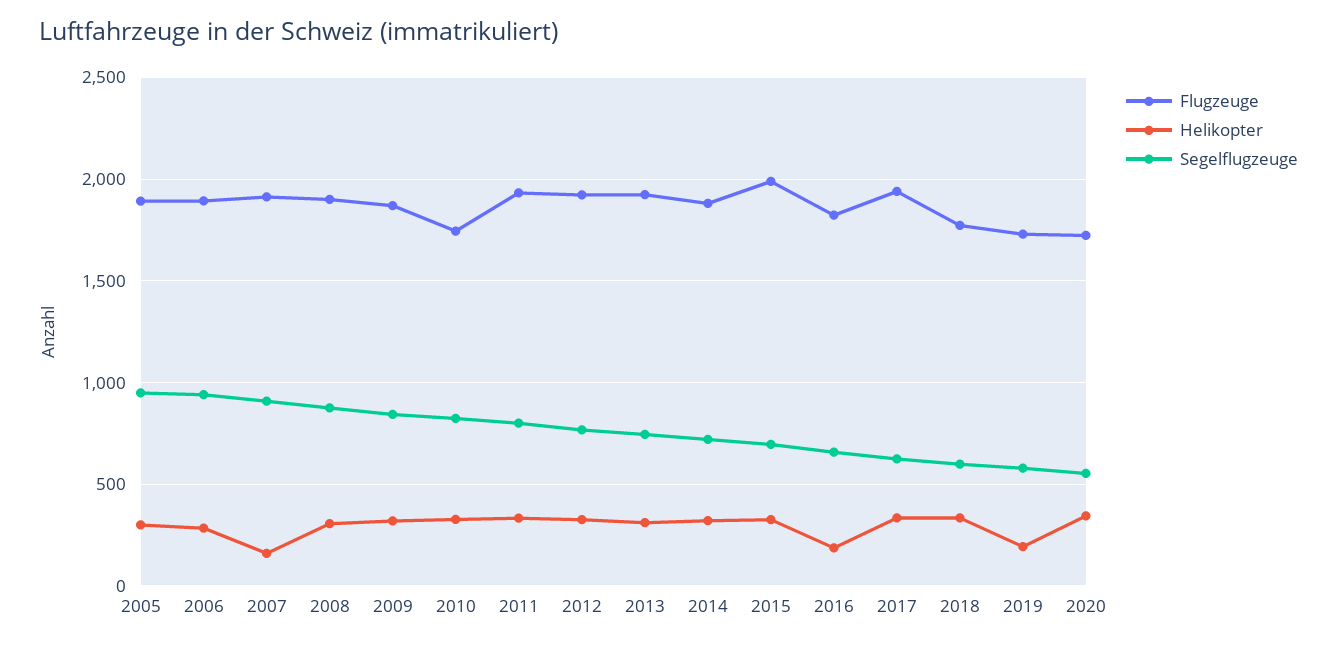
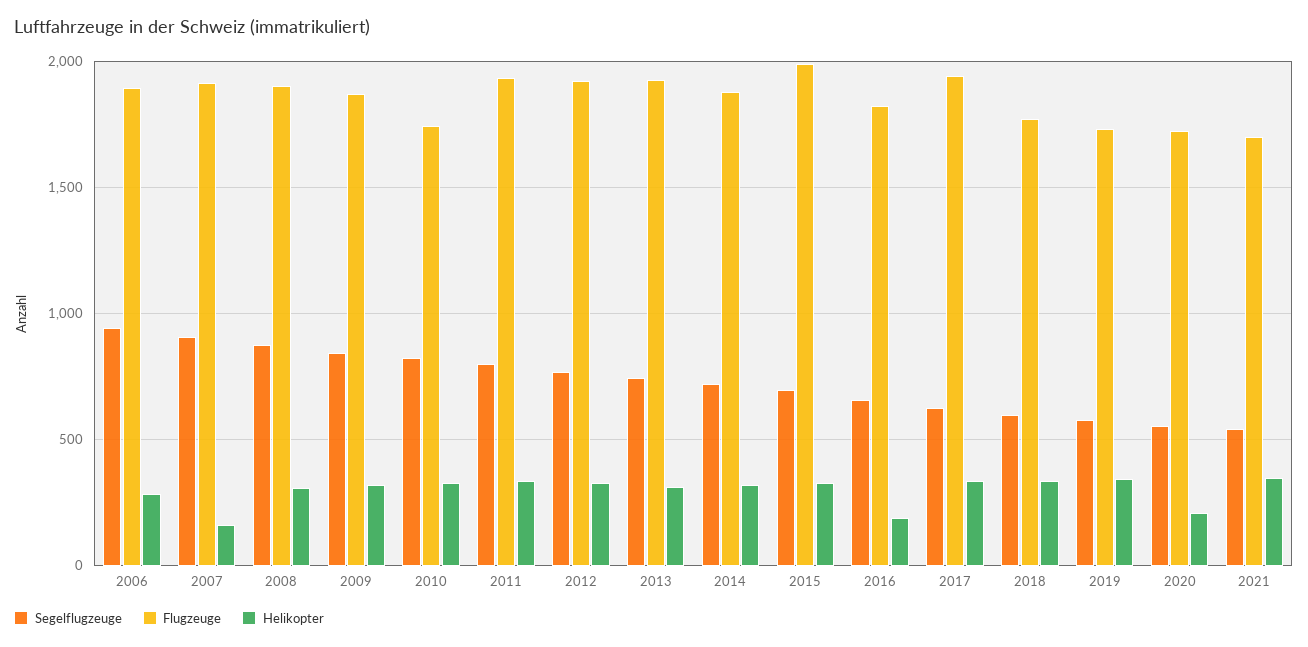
Flugzeuge, 2005: 1900 -> none
Helikopter, 2005: 300 -> none
Segelflugzeuge, 2005: 950 -> none
Helikopter, 2019: 200 -> 350
Helikopter, 2020: 350 -> 200
Segelflugzeuge, 2021: none -> 550
Flugzeuge, 2021: none -> 1700
Helikopter, 2021: none -> 350

